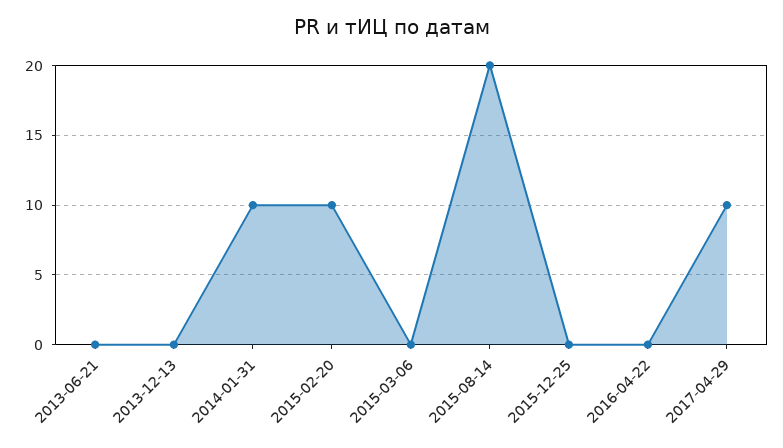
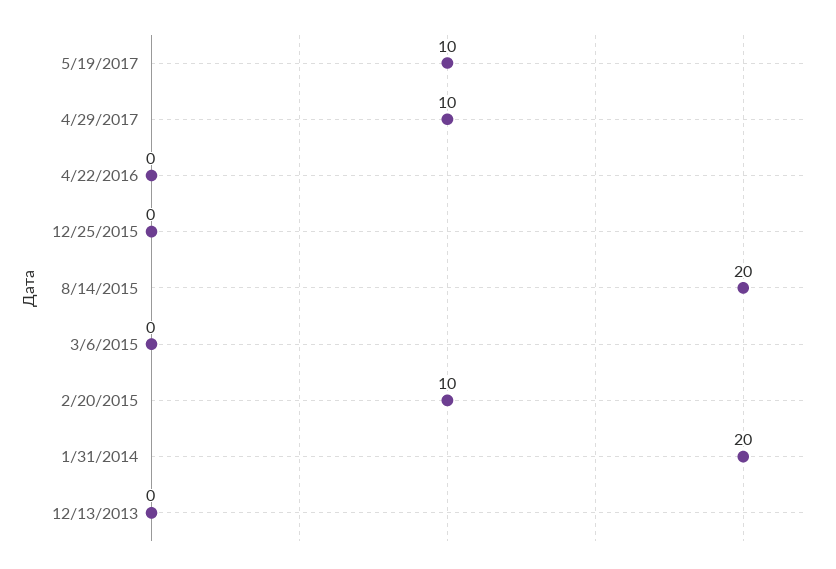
2013-06-21: 0 -> none
2014-01-31: 10 -> 20
5/19/2017: none -> 10

